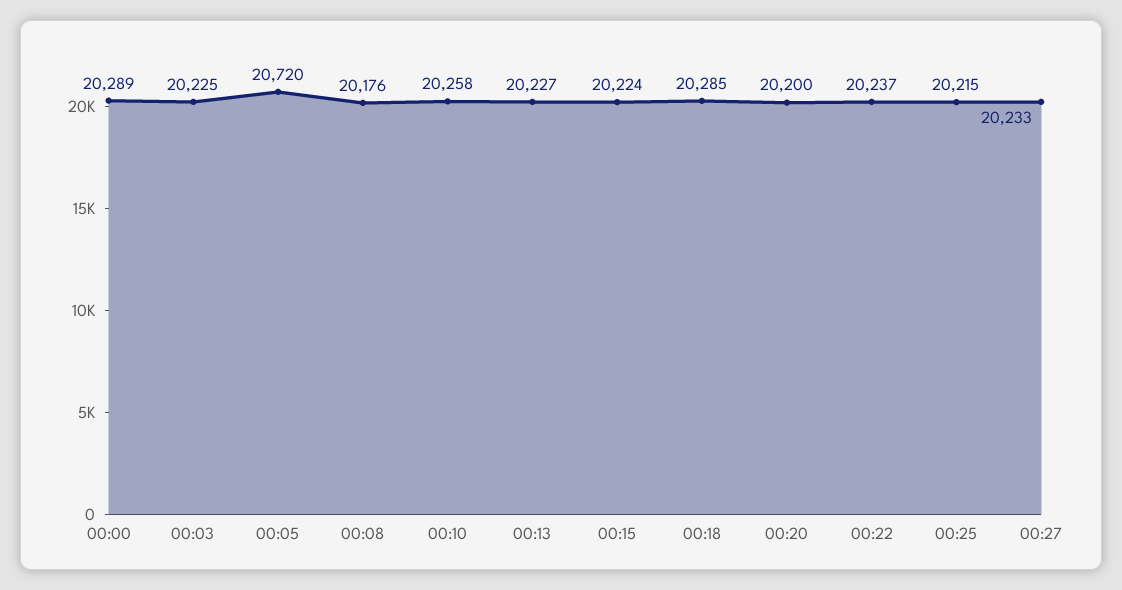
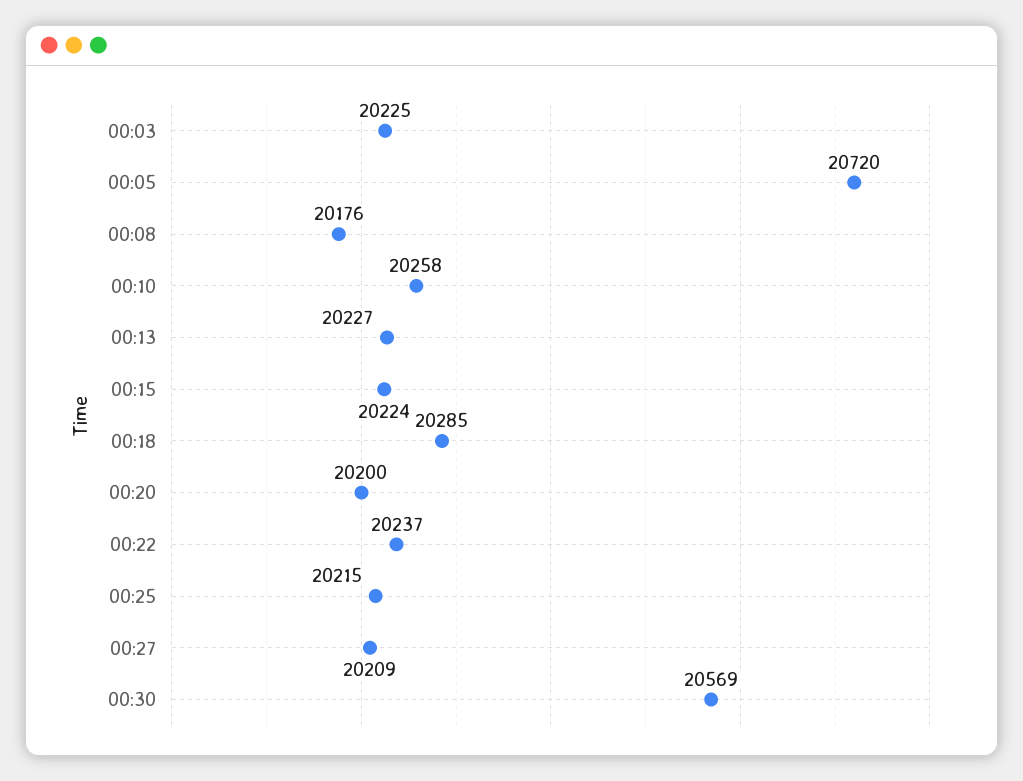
00:00: 20289 -> none
00:27: 20233 -> 20209
00:30: none -> 20569

